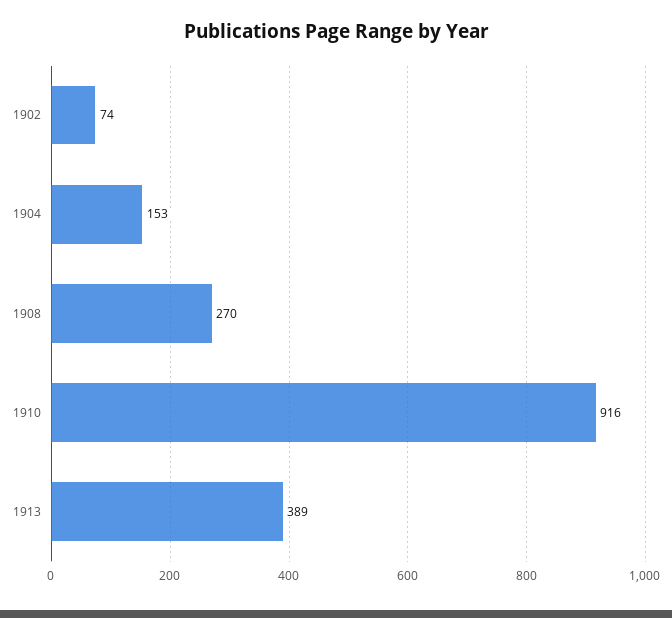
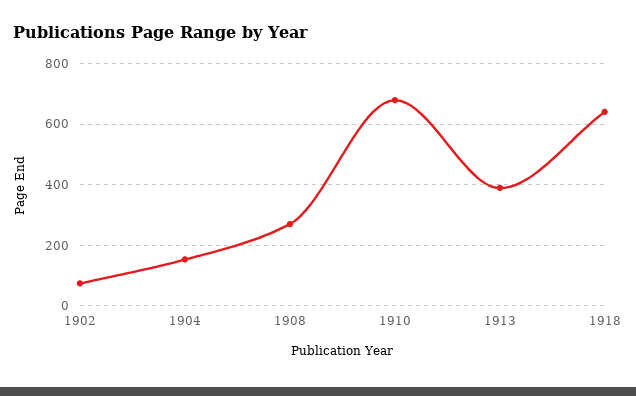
1910: 916 -> 680
1918: none -> 640

